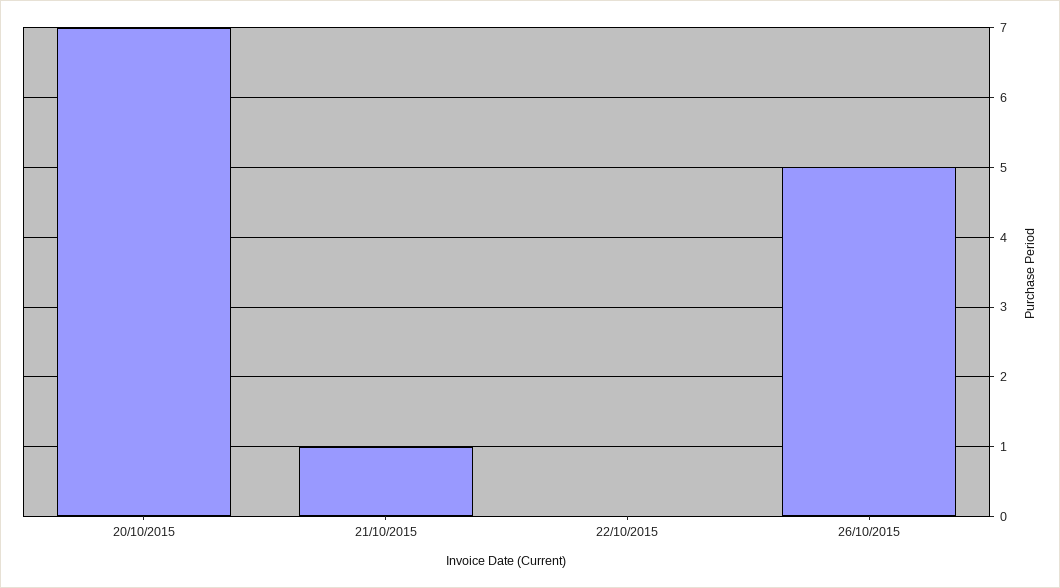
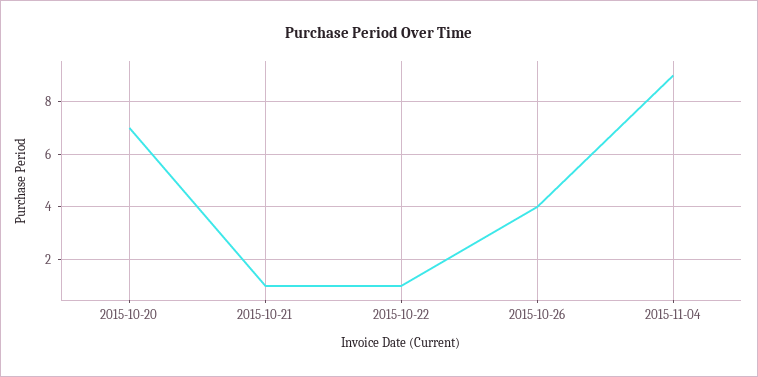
22/10/2015: 0 -> 1
26/10/2015: 5 -> 4
2015-11-04: none -> 9

